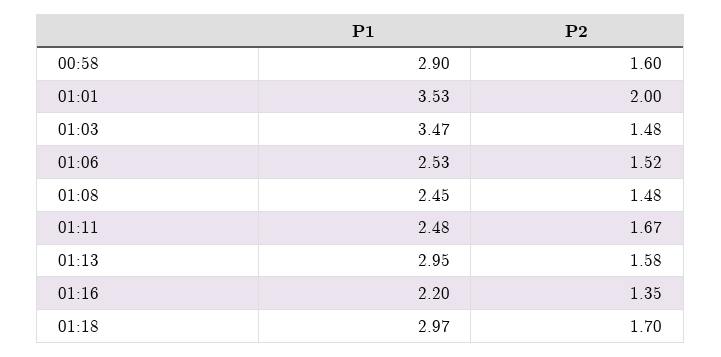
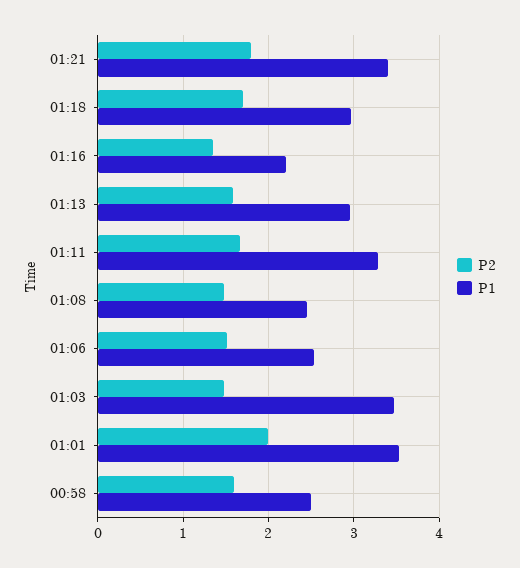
P1, 00:58: 2.9 -> 2.5
P1, 01:11: 2.48 -> 3.3
P2, 01:21: none -> 1.8
P1, 01:21: none -> 3.4

